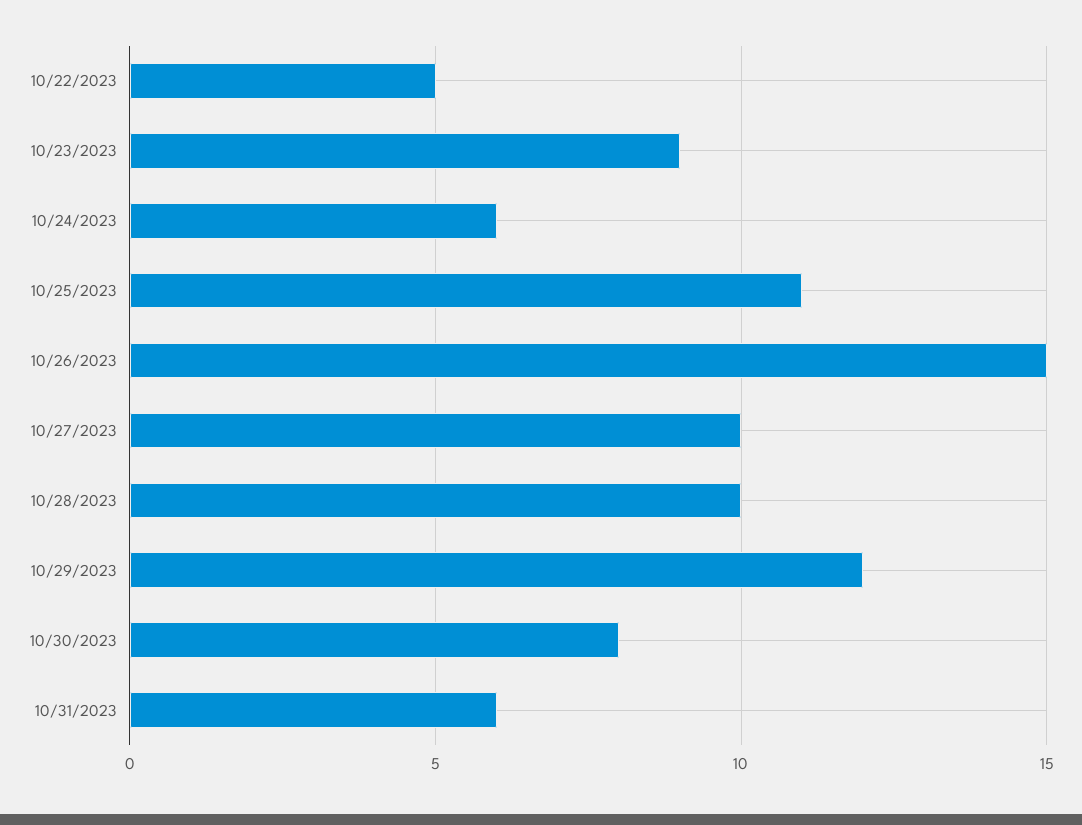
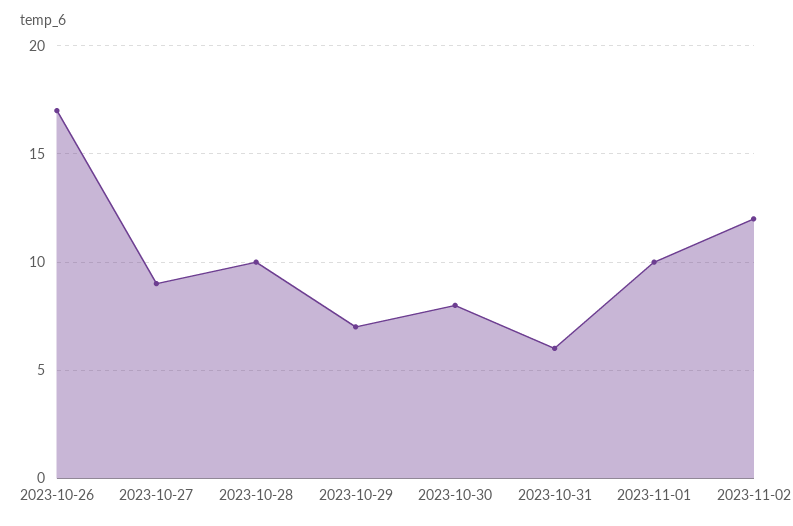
10/22/2023: 5 -> none
10/23/2023: 9 -> none
10/24/2023: 6 -> none
10/25/2023: 11 -> none
10/26/2023: 15 -> 17
10/27/2023: 10 -> 9
10/29/2023: 12 -> 7
2023-11-01: none -> 10
2023-11-02: none -> 12

